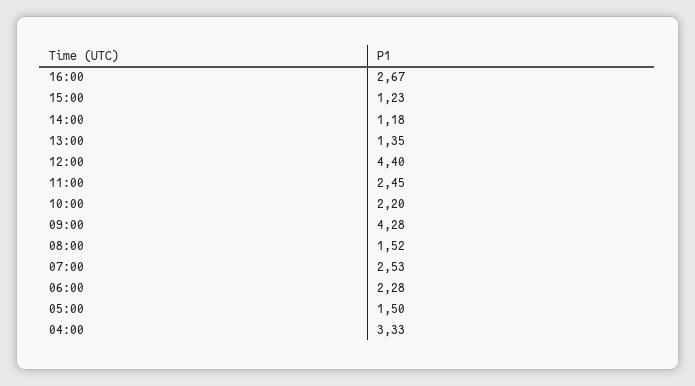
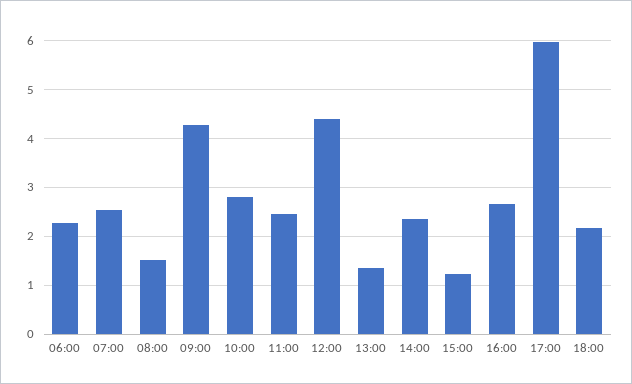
14:00: 1.18 -> 2.4
10:00: 2.2 -> 2.8
05:00: 1.5 -> none
04:00: 3.33 -> none
17:00: none -> 6
18:00: none -> 2.2

